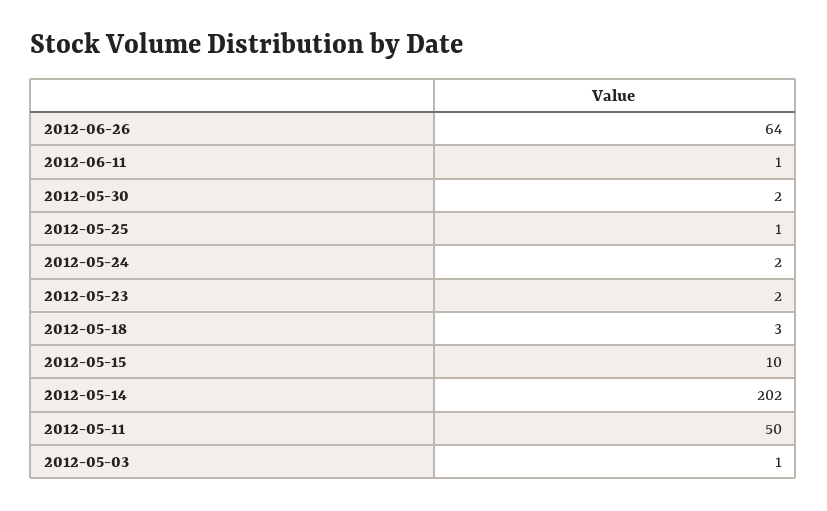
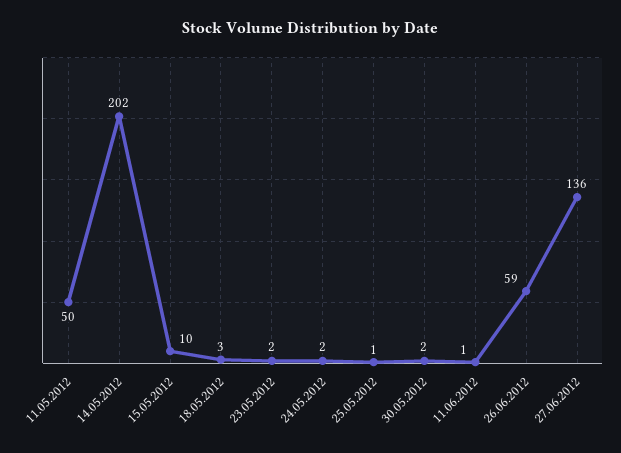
2012-06-26: 64 -> 59
2012-05-03: 1 -> none
27.06.2012: none -> 136

